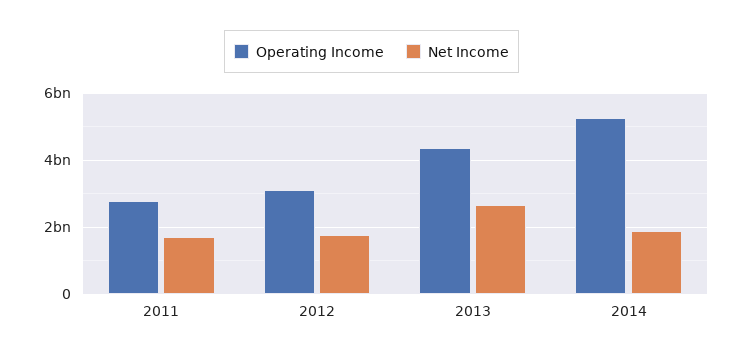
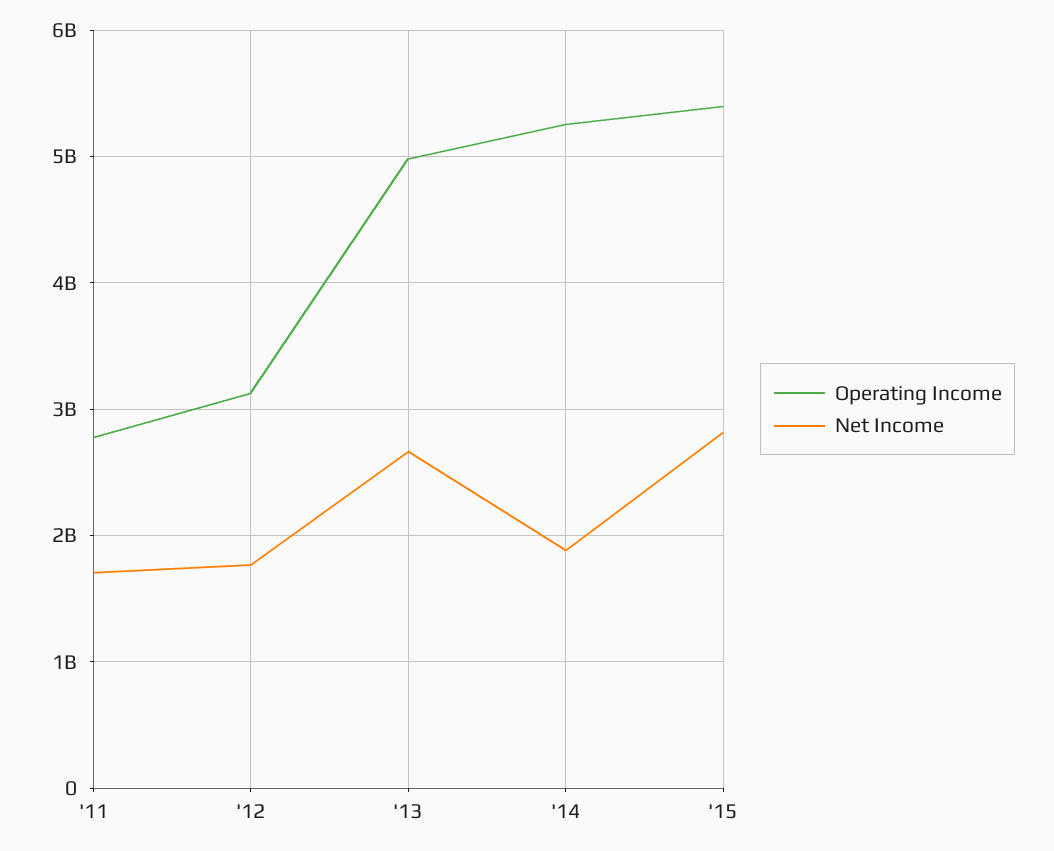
Operating Income, 2013: 4400000000 -> 5000000000
Operating Income, '15: none -> 5400000000
Net Income, '15: none -> 2800000000

